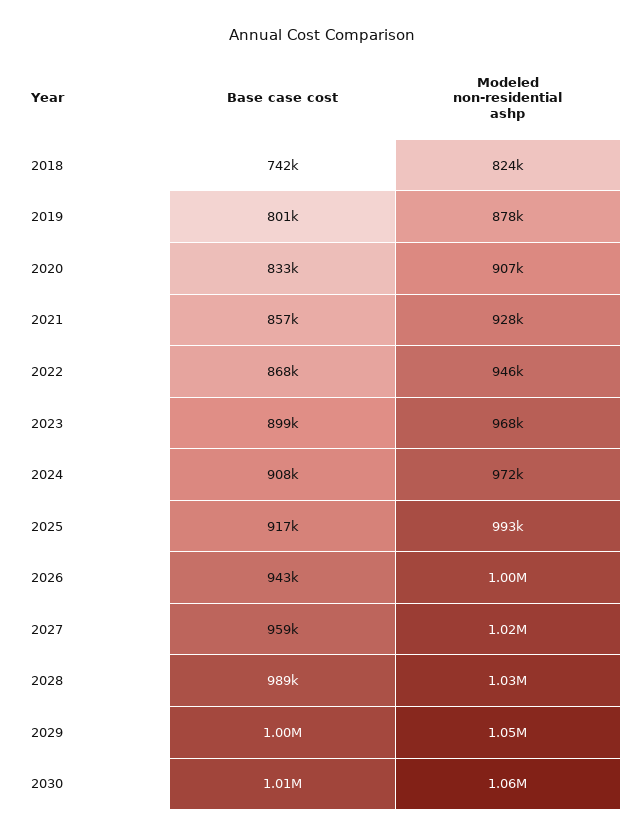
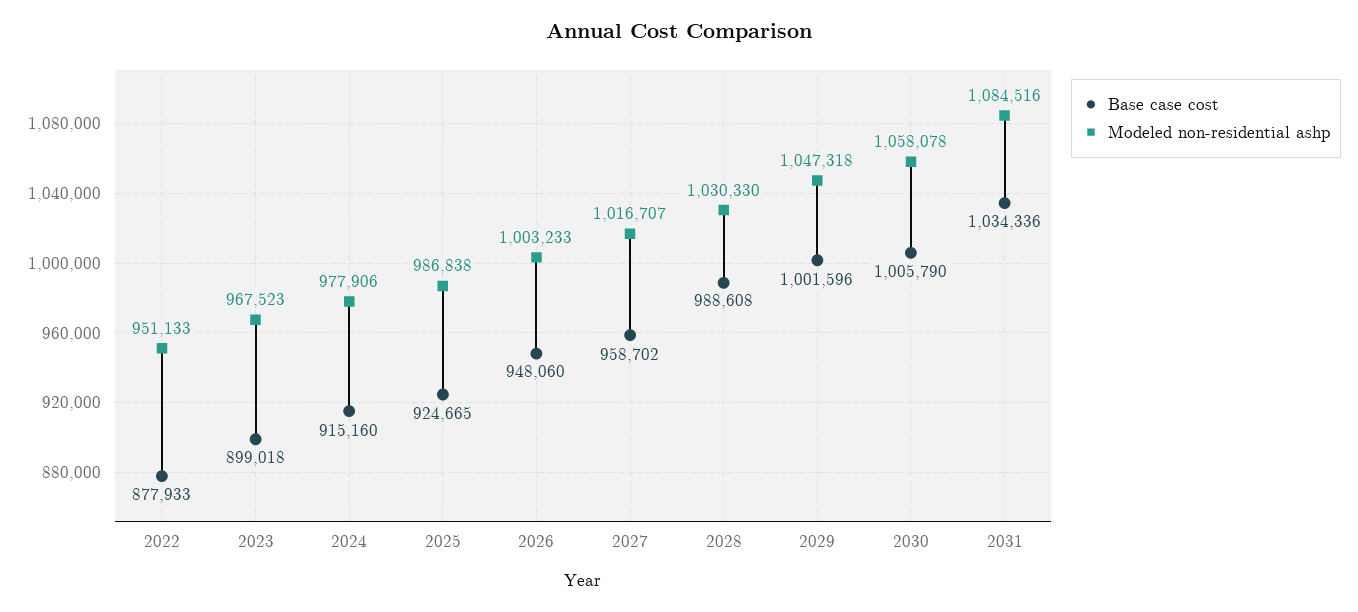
Base case cost, 2018: 742000 -> none
Modeled non-residential ashp, 2018: 824000 -> none
Base case cost, 2019: 801000 -> none
Modeled non-residential ashp, 2019: 878000 -> none
Base case cost, 2020: 833000 -> none
Modeled non-residential ashp, 2020: 907000 -> none
Base case cost, 2021: 857000 -> none
Modeled non-residential ashp, 2021: 928000 -> none
Base case cost, 2022: 868000 -> 877933
Modeled non-residential ashp, 2022: 946000 -> 951133
Base case cost, 2024: 908000 -> 915160
Modeled non-residential ashp, 2024: 972000 -> 977906
Base case cost, 2025: 917000 -> 924665
Modeled non-residential ashp, 2025: 993000 -> 986838
Base case cost, 2026: 943000 -> 948060
Base case cost, 2031: none -> 1034336
Modeled non-residential ashp, 2031: none -> 1084516

